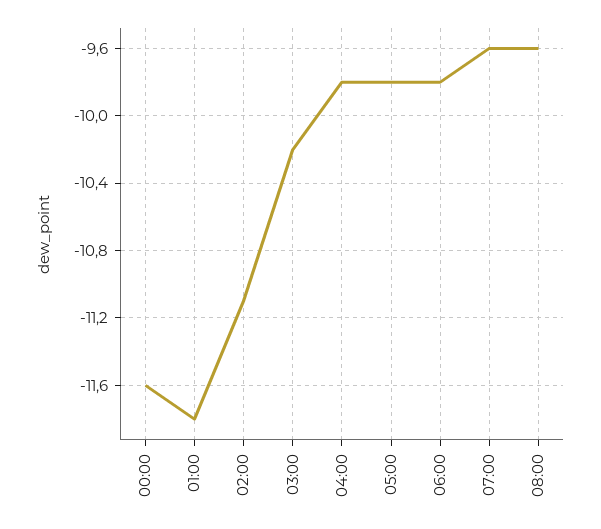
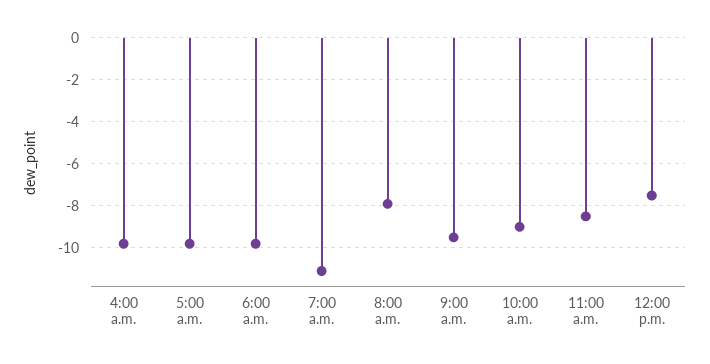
00:00: -11.6 -> none
01:00: -11.8 -> none
02:00: -11.1 -> none
03:00: -10.2 -> none
07:00: -9.6 -> -11
08:00: -9.6 -> -8
9:00 a.m.: none -> -9.5
10:00 a.m.: none -> -9
11:00 a.m.: none -> -8.5
12:00 p.m.: none -> -7.5

